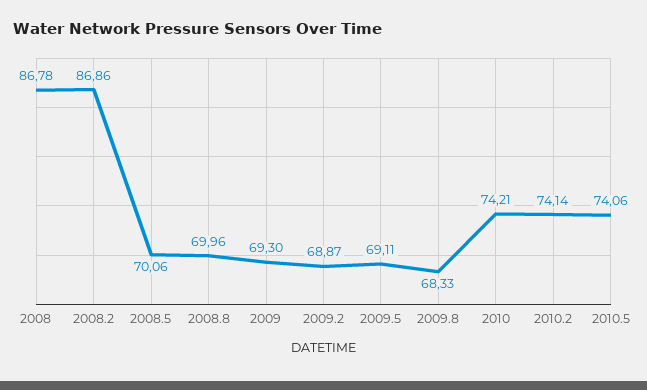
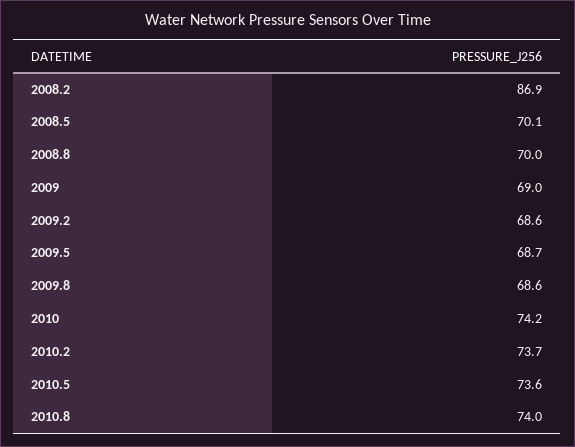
2008: 86.78 -> none
2009: 69.3 -> 69
2009.2: 68.87 -> 68.6
2009.5: 69.11 -> 68.7
2009.8: 68.33 -> 68.6
2010.2: 74.14 -> 73.7
2010.5: 74.06 -> 73.6
2010.8: none -> 74

